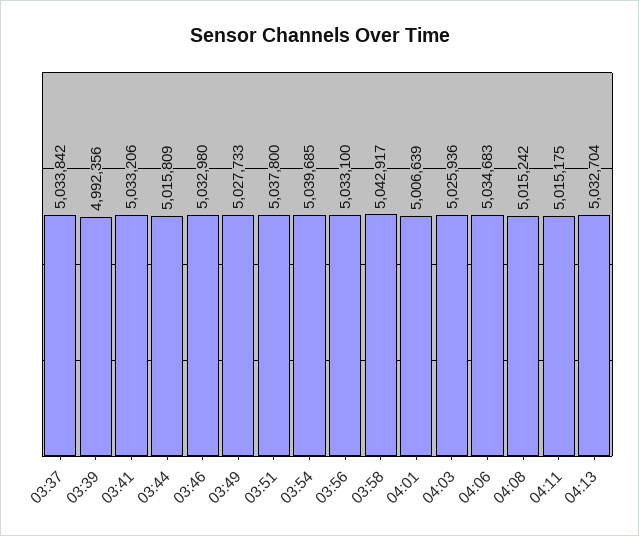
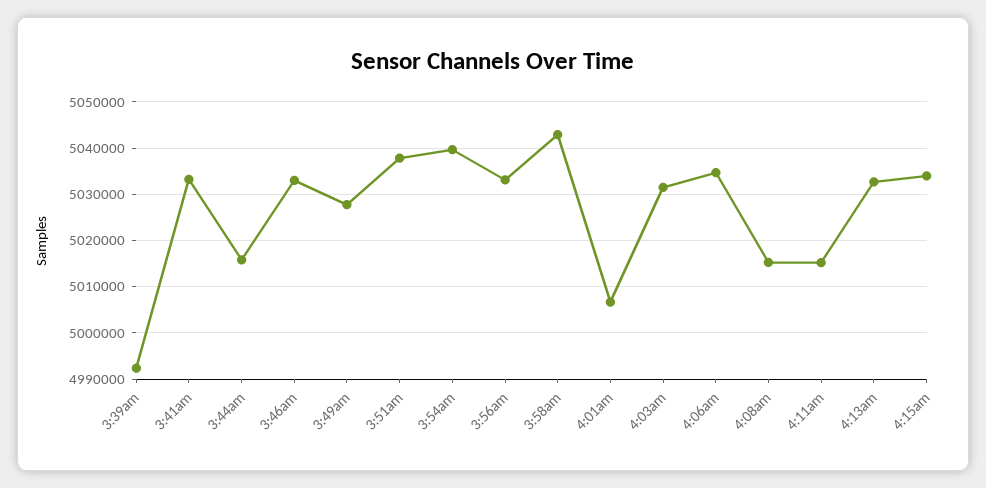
03:37: 5033842 -> none
04:03: 5025936 -> 5032000
4:15am: none -> 5034000

